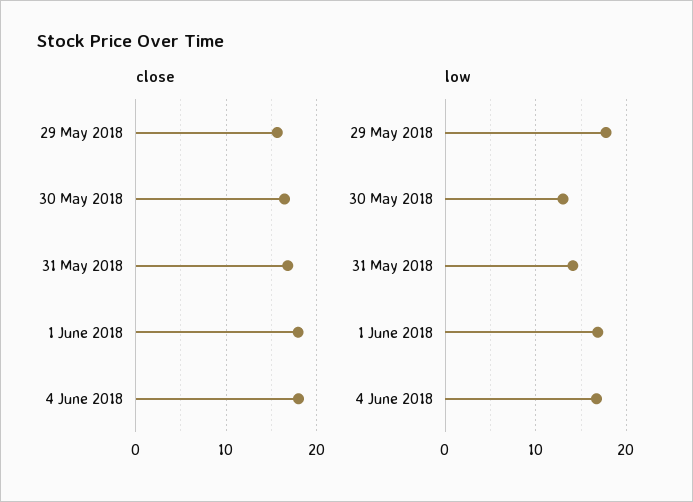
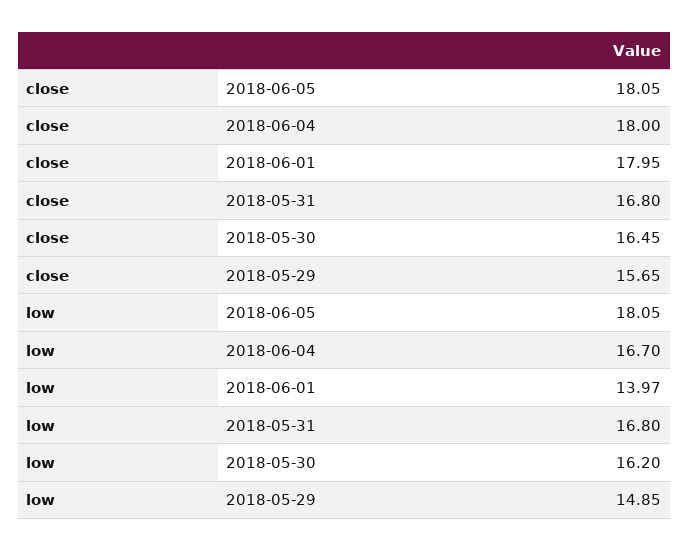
low, 29 May 2018: 18 -> 14.85
low, 30 May 2018: 13 -> 16.2
low, 31 May 2018: 14 -> 16.8
low, 1 June 2018: 17 -> 13.97
close, 2018-06-05: none -> 18.05
low, 2018-06-05: none -> 18.05

